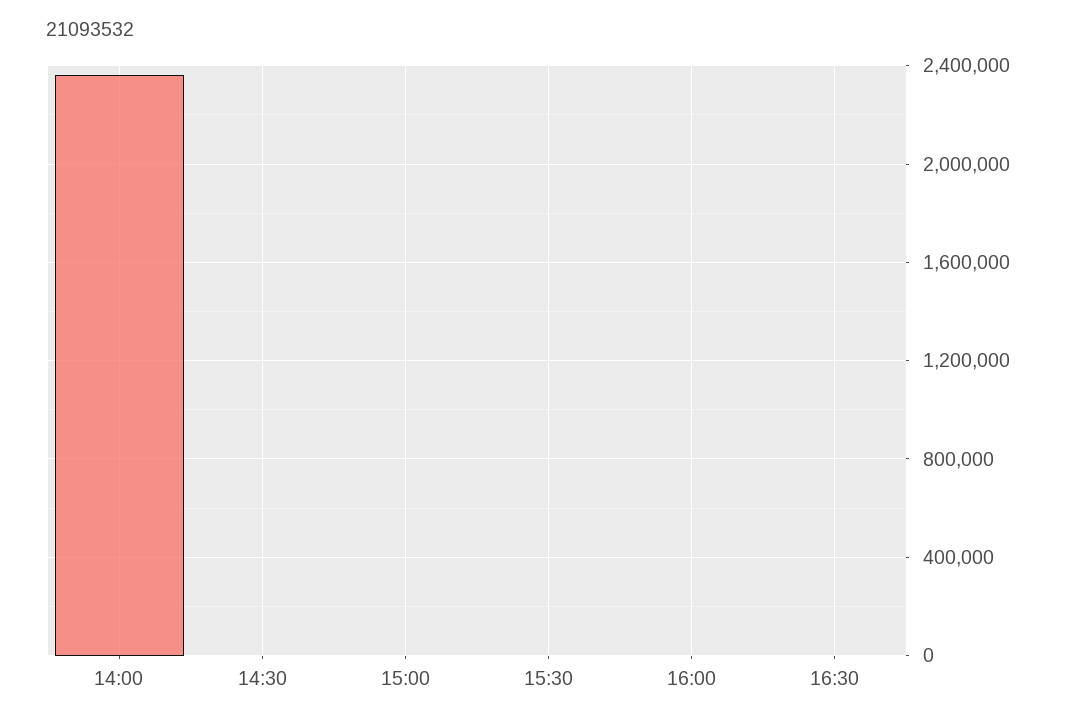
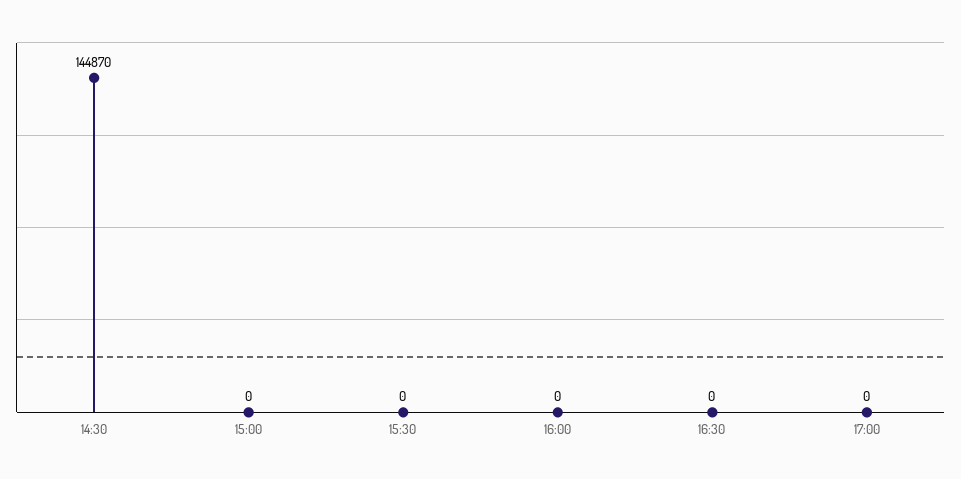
14:00: 2350000 -> none
14:30: 0 -> 144870
17:00: none -> 0

